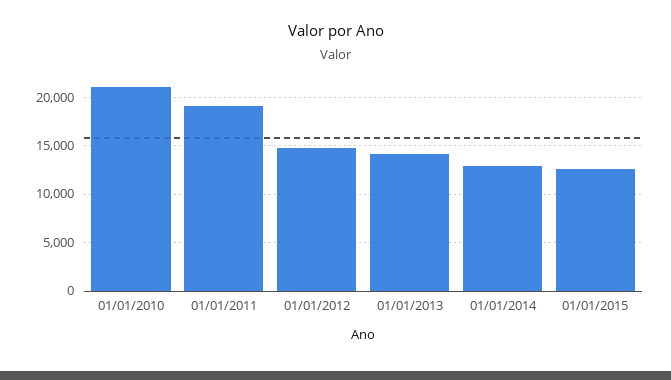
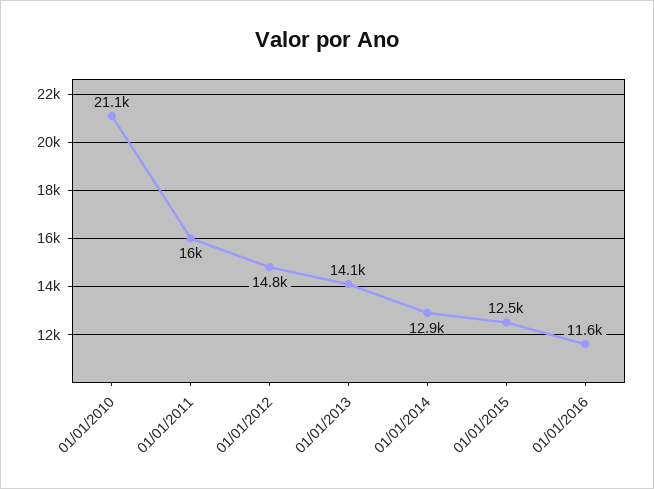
01/01/2011: 19000 -> 16000
01/01/2016: none -> 11600

